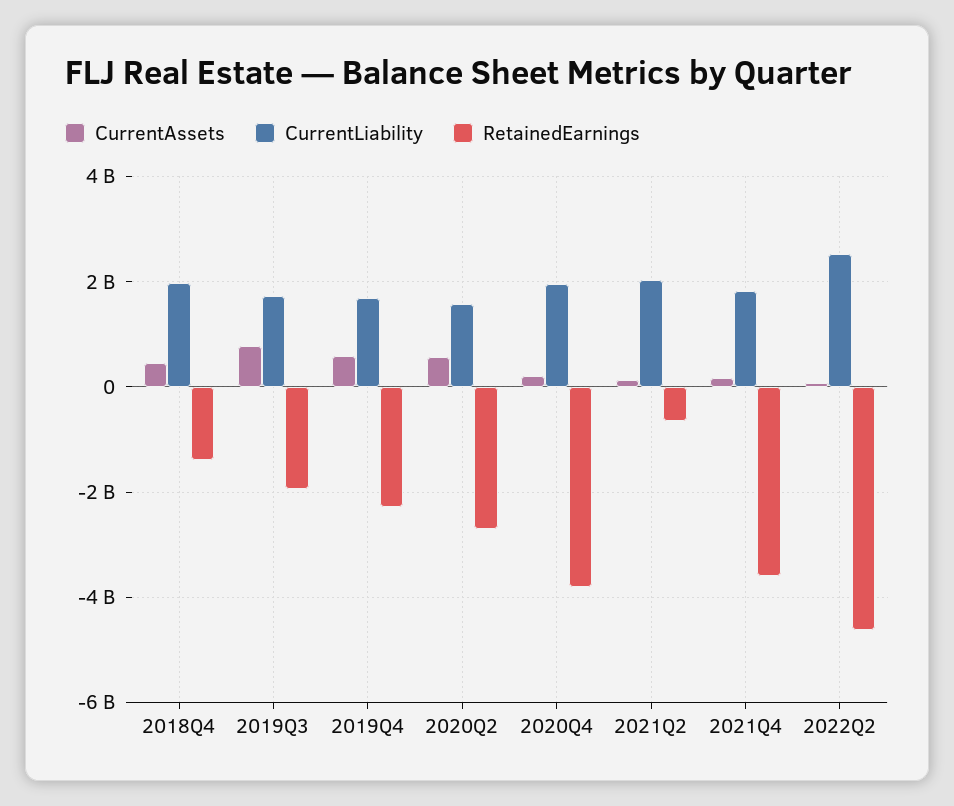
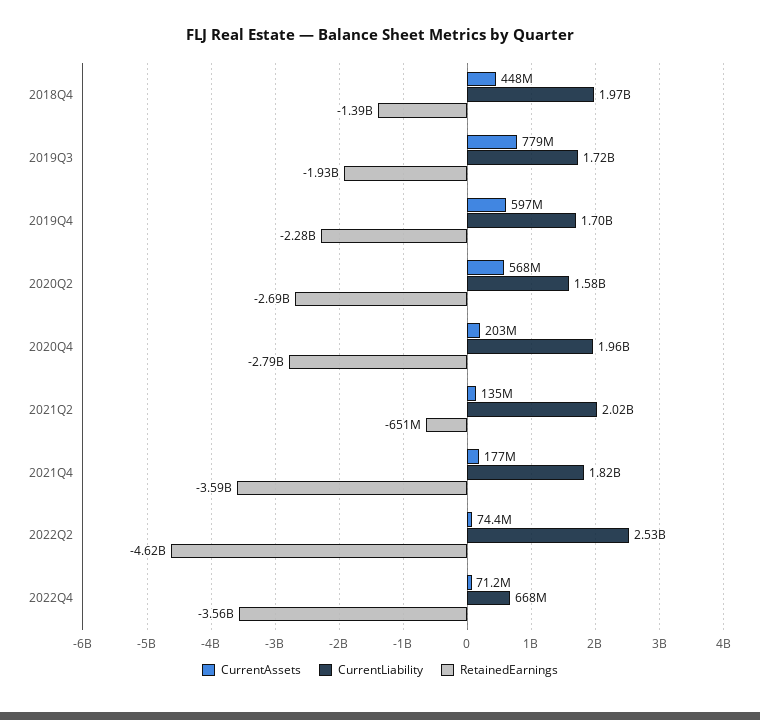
RetainedEarnings, 2020Q4: -3800000000 -> -2790000000
CurrentAssets, 2022Q4: none -> 71200000
CurrentLiability, 2022Q4: none -> 668000000
RetainedEarnings, 2022Q4: none -> -3560000000

